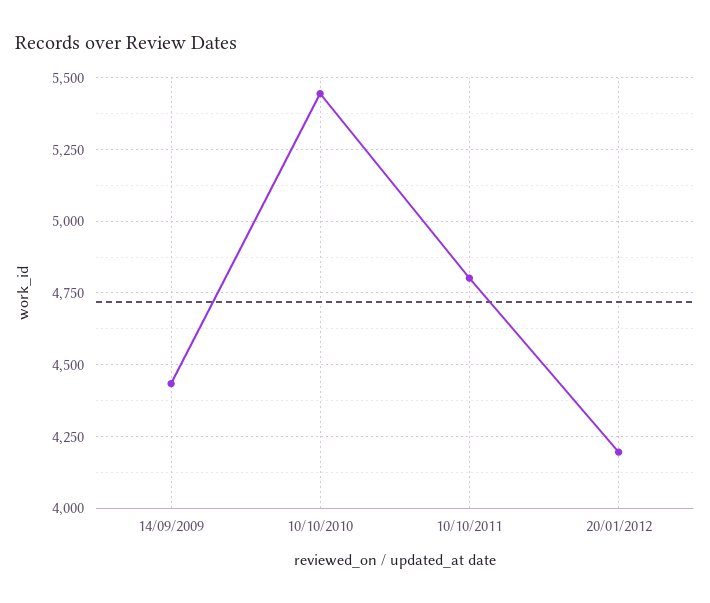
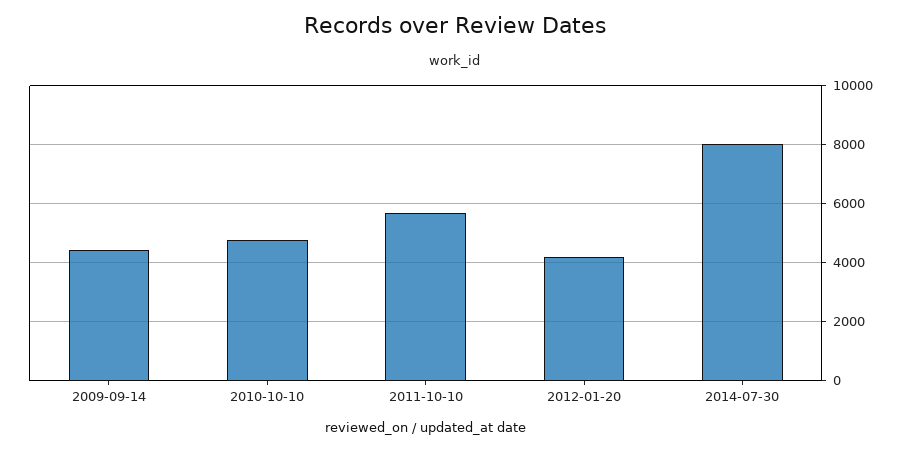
10/10/2010: 5450 -> 4750
10/10/2011: 4800 -> 5750
2014-07-30: none -> 8000

